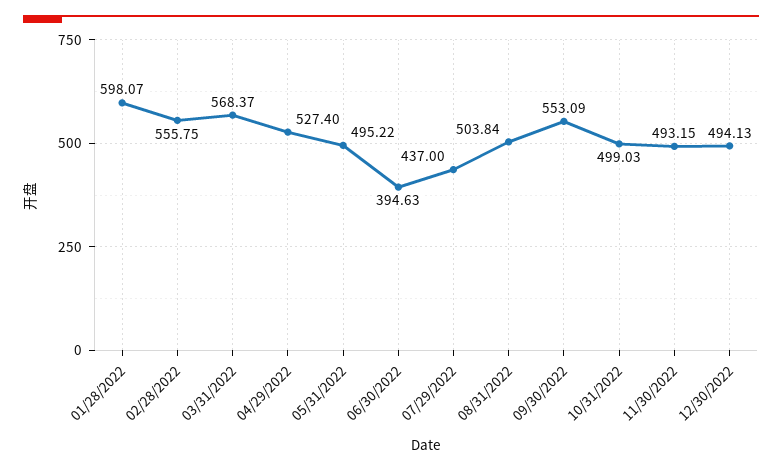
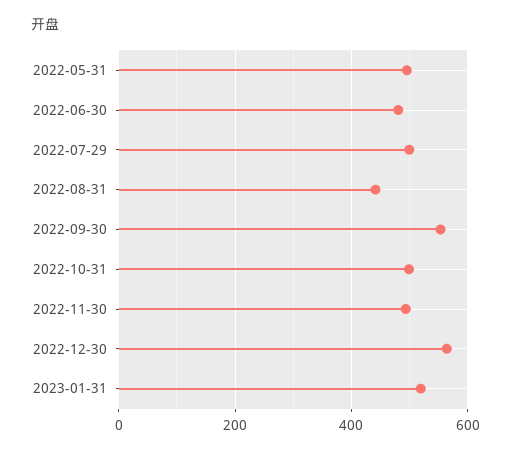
01/28/2022: 598.07 -> none
02/28/2022: 555.75 -> none
03/31/2022: 568.37 -> none
04/29/2022: 527.4 -> none
06/30/2022: 394.63 -> 480
07/29/2022: 437 -> 500
08/31/2022: 503.84 -> 440
12/30/2022: 494.13 -> 560
2023-01-31: none -> 520

